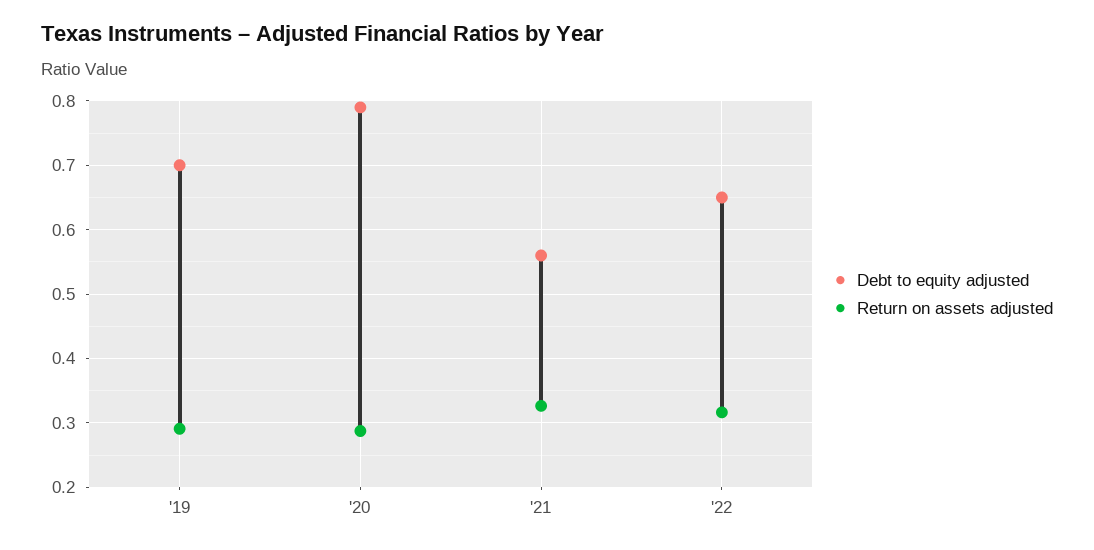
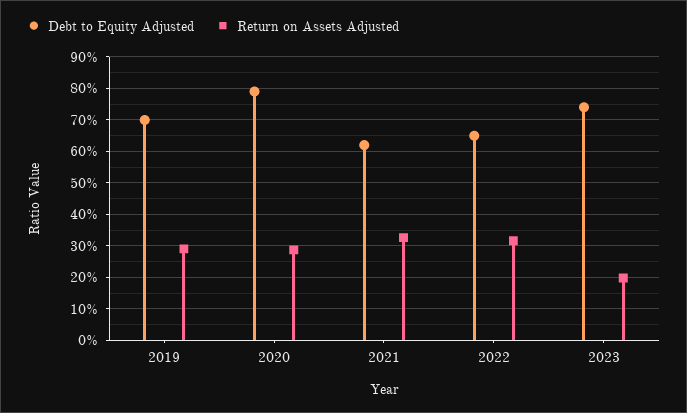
Debt to equity adjusted, '21: 0.56 -> 0.62
Debt to equity adjusted, 2023: none -> 0.74
Return on assets adjusted, 2023: none -> 0.2

